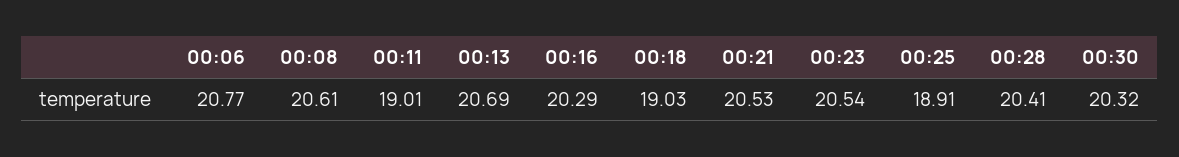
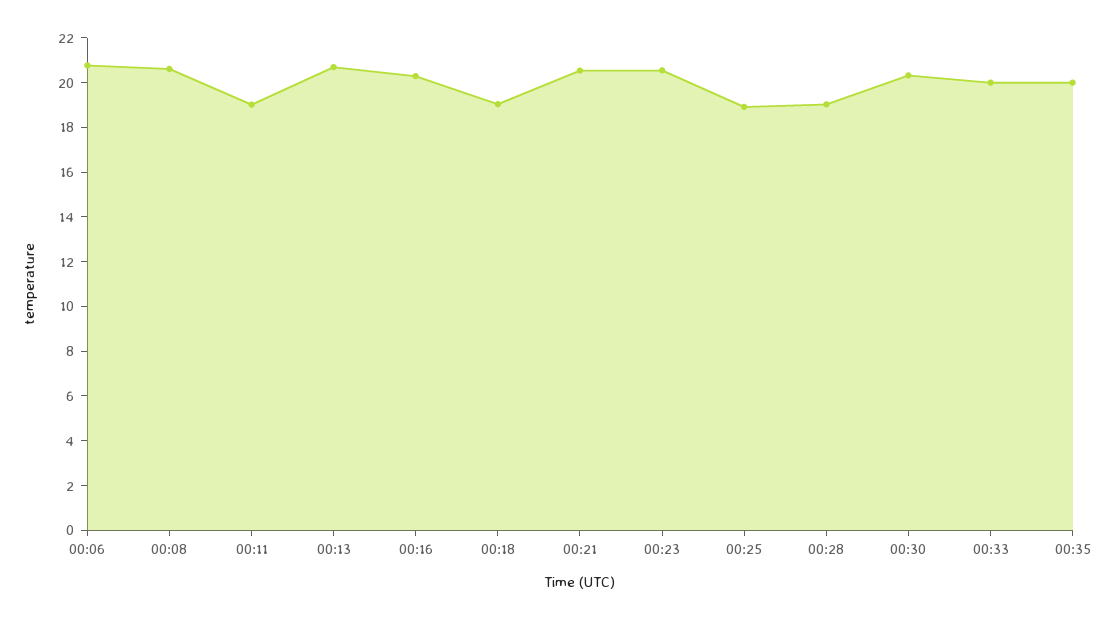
00:28: 20.41 -> 19
00:33: none -> 20
00:35: none -> 20

